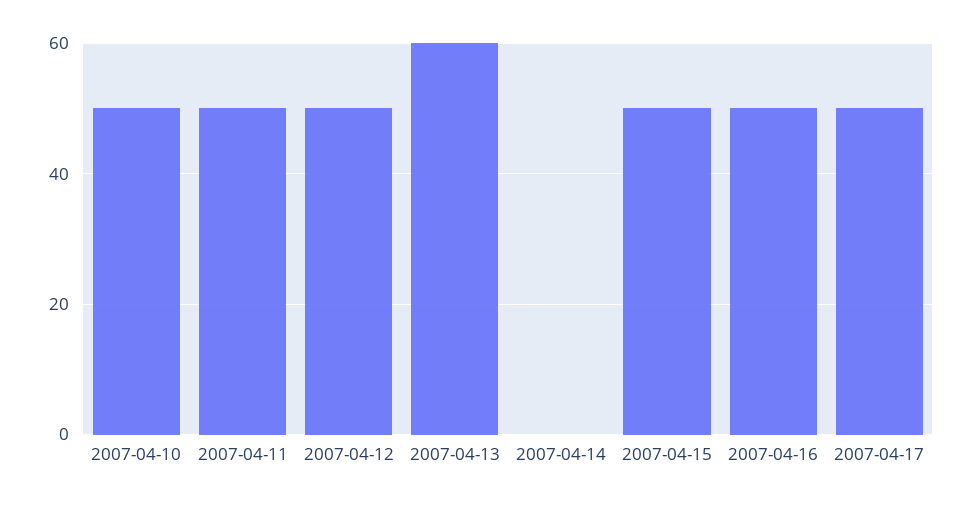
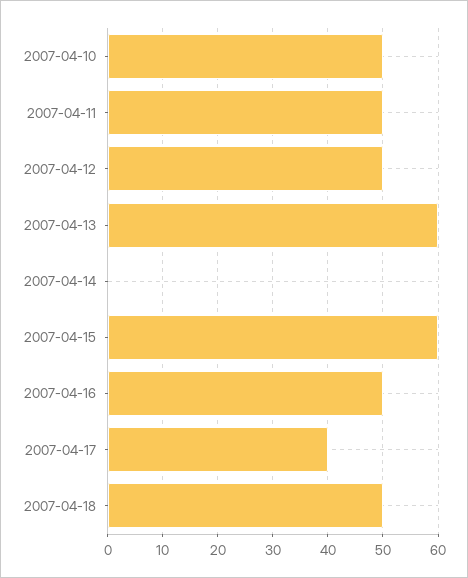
2007-04-15: 50 -> 60
2007-04-17: 50 -> 40
2007-04-18: none -> 50

